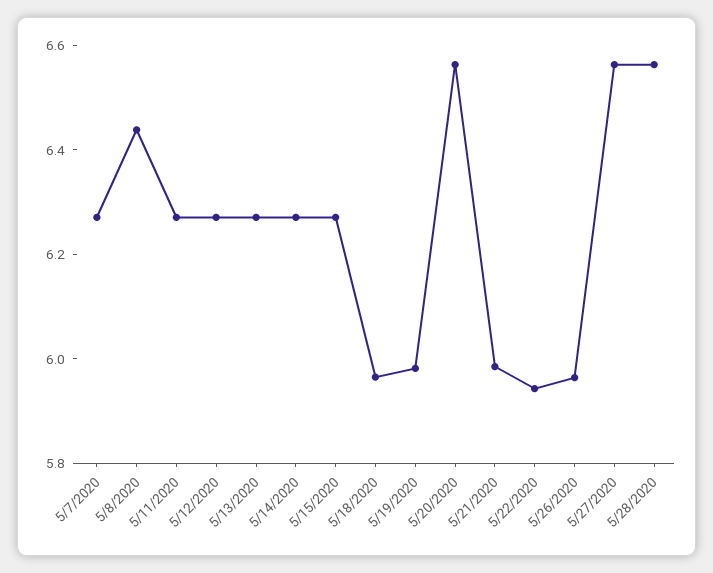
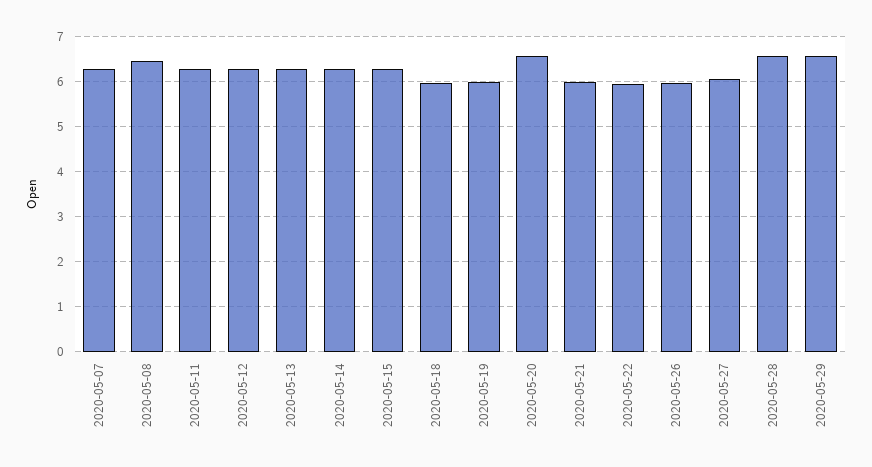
5/27/2020: 6.55 -> 6
2020-05-29: none -> 6.6

